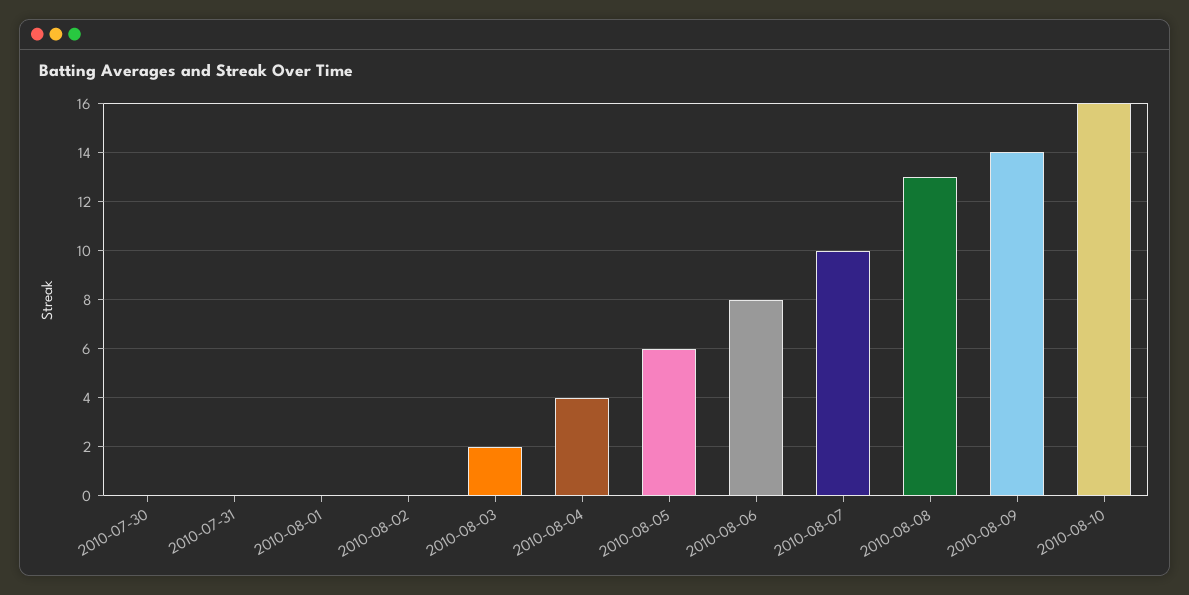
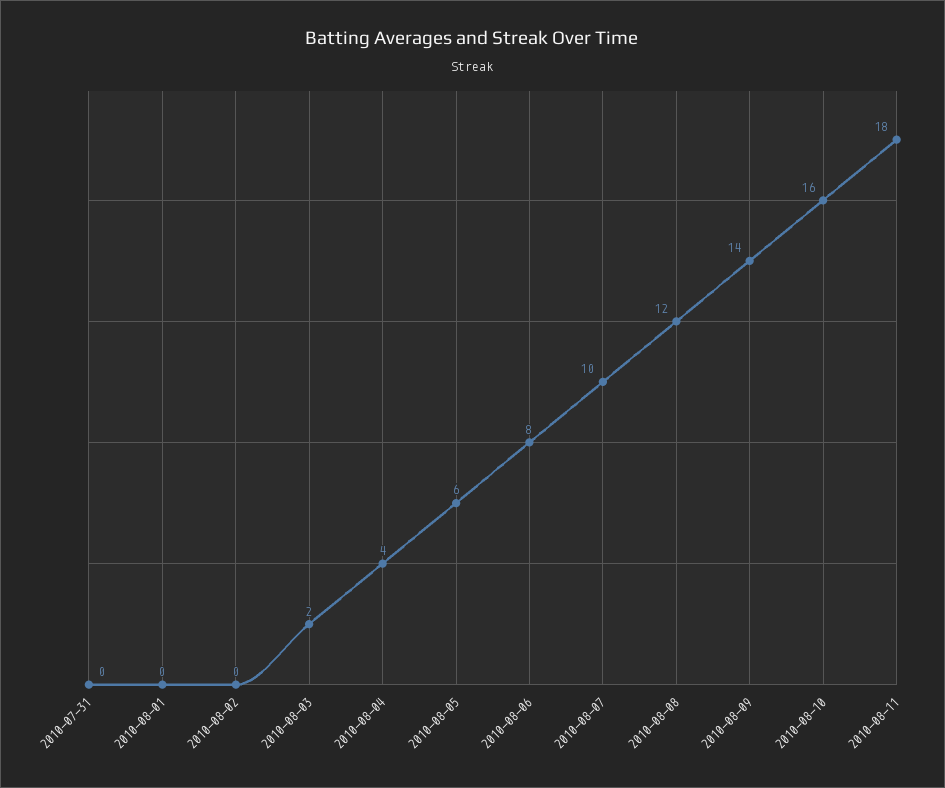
2010-07-30: 0 -> none
2010-08-08: 13 -> 12
2010-08-11: none -> 18

